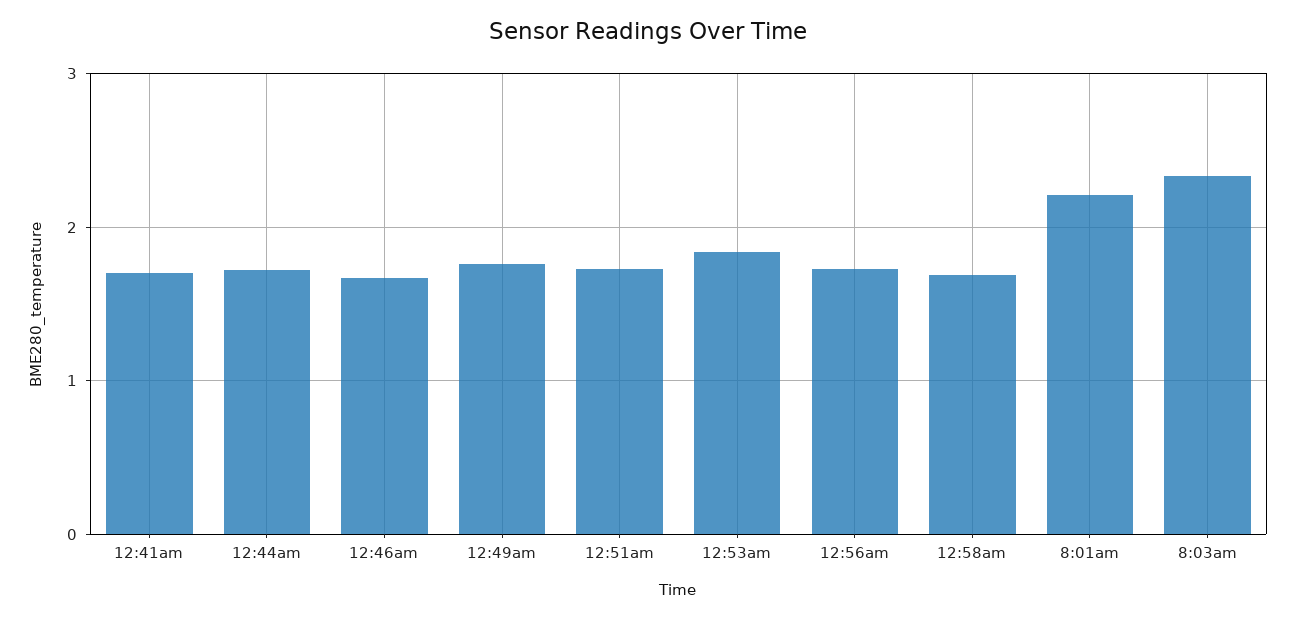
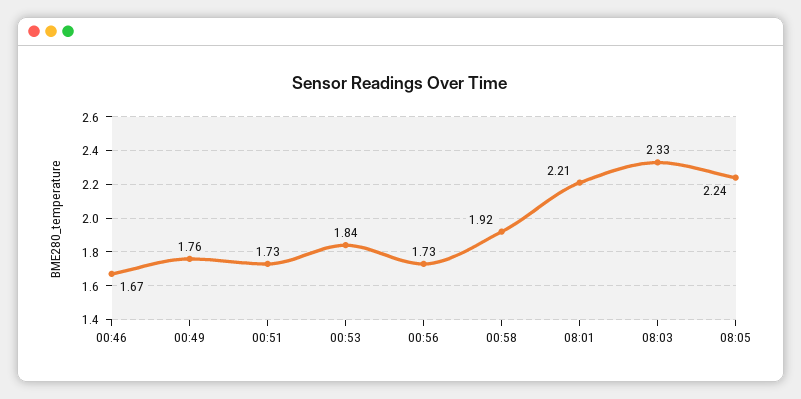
12:41am: 1.7 -> none
12:44am: 1.7 -> none
12:58am: 1.7 -> 1.92
08:05: none -> 2.24

